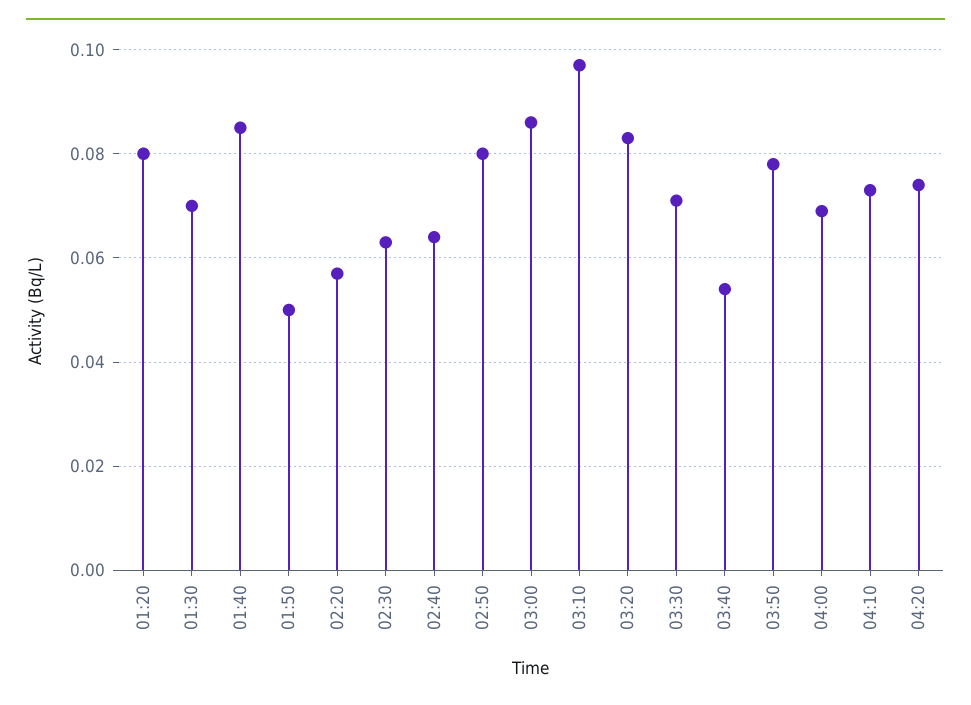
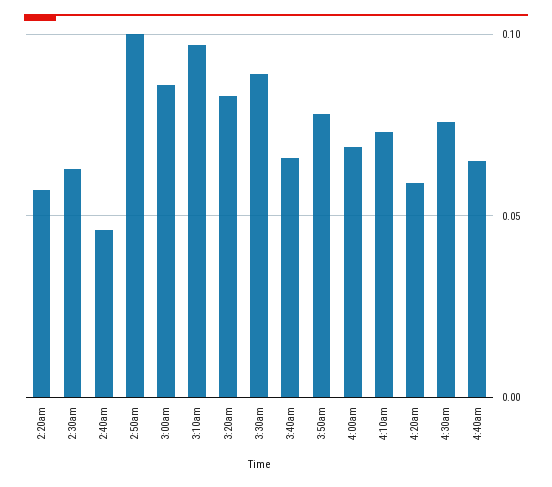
01:20: 0.08 -> none
01:30: 0.07 -> none
01:40: 0.085 -> none
01:50: 0.05 -> none
02:40: 0.065 -> 0.045
02:50: 0.08 -> 0.1
03:30: 0.07 -> 0.09
03:40: 0.055 -> 0.065
04:20: 0.075 -> 0.06
4:30am: none -> 0.075
4:40am: none -> 0.065

